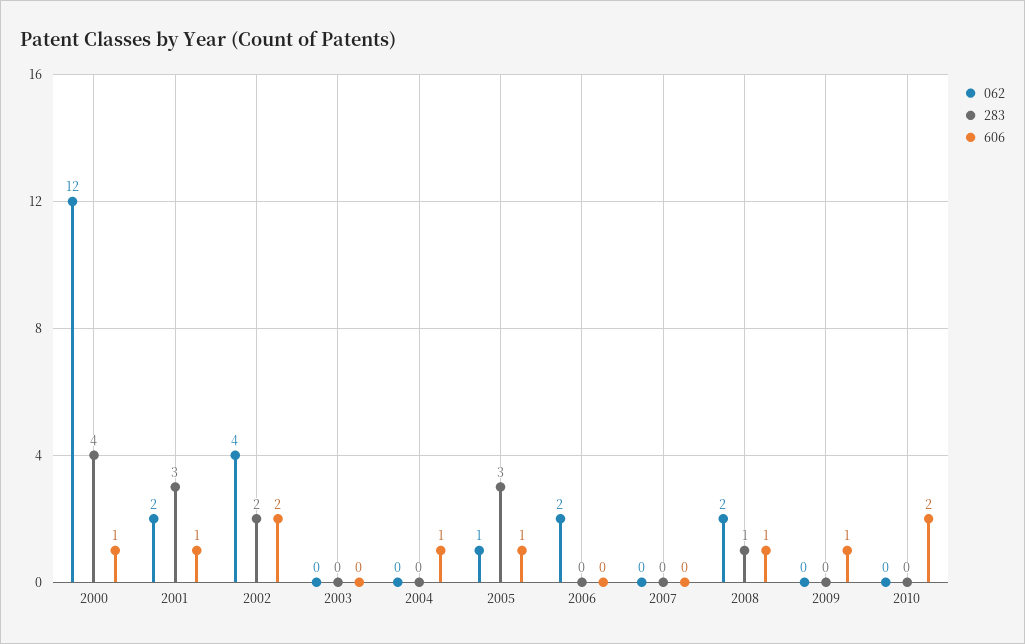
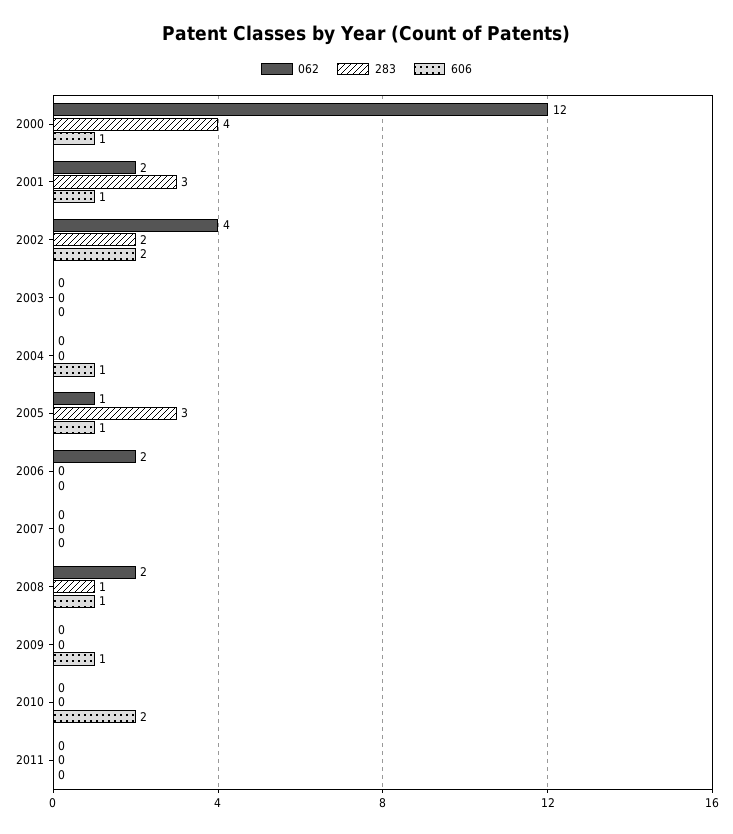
062, 2011: none -> 0
283, 2011: none -> 0
606, 2011: none -> 0

